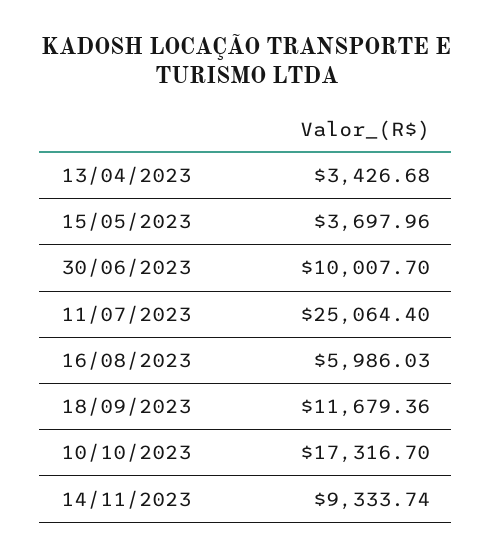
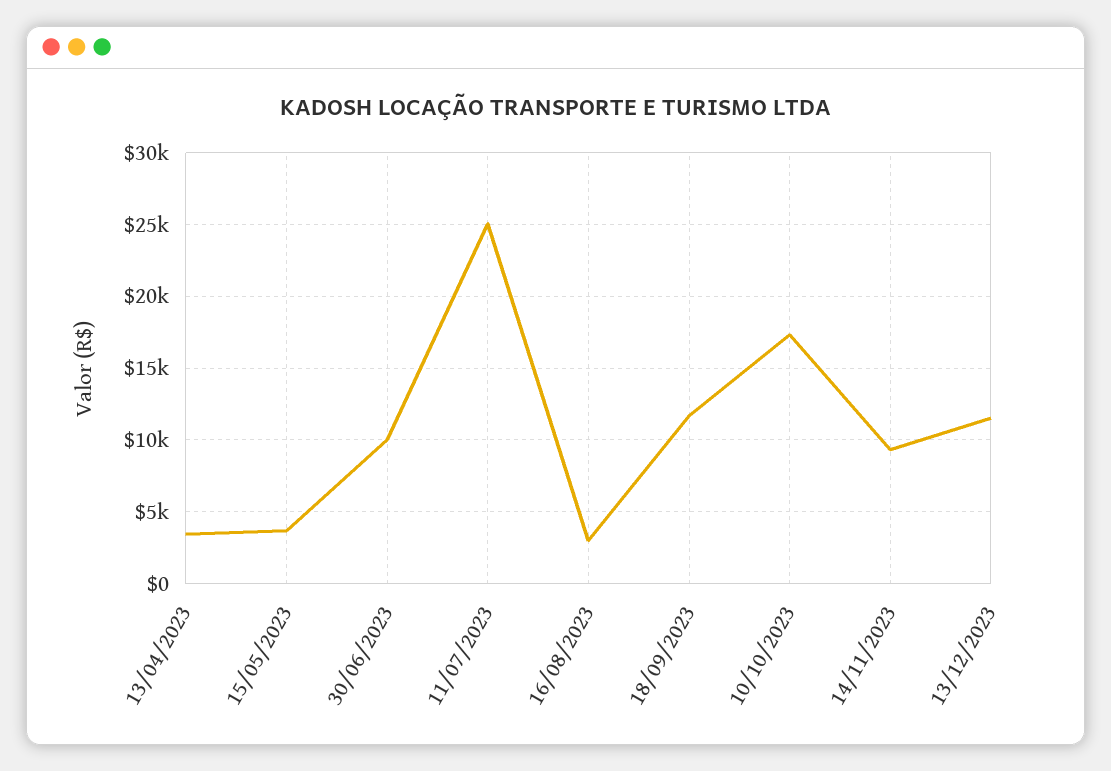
16/08/2023: 5986.03 -> 3000
13/12/2023: none -> 11500

